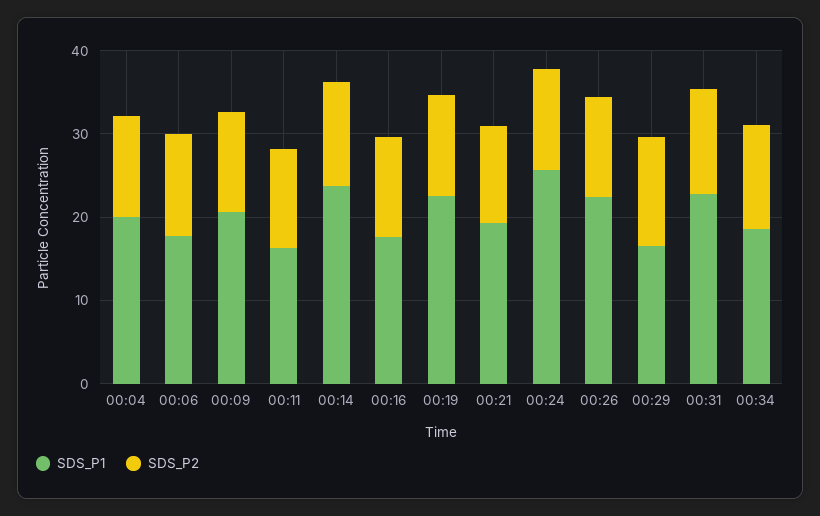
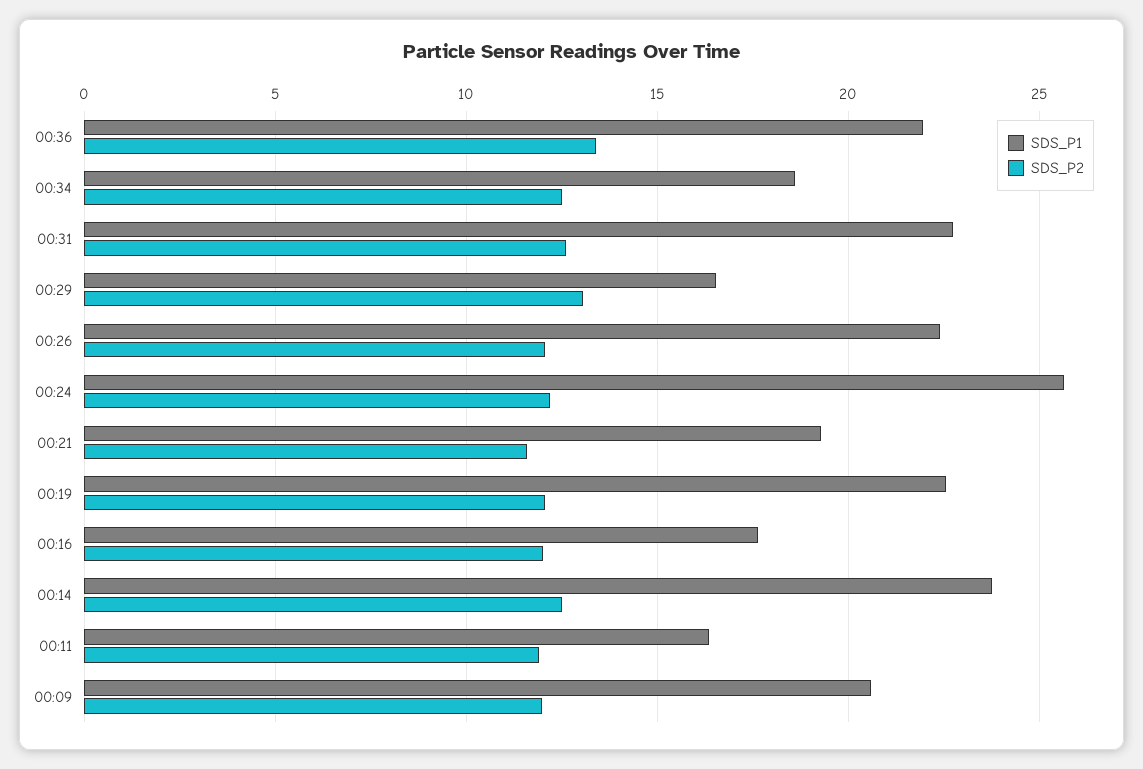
SDS_P1, 00:04: 20 -> none
SDS_P2, 00:04: 12 -> none
SDS_P1, 00:06: 18 -> none
SDS_P2, 00:06: 12 -> none
SDS_P1, 00:36: none -> 22
SDS_P2, 00:36: none -> 13.5

